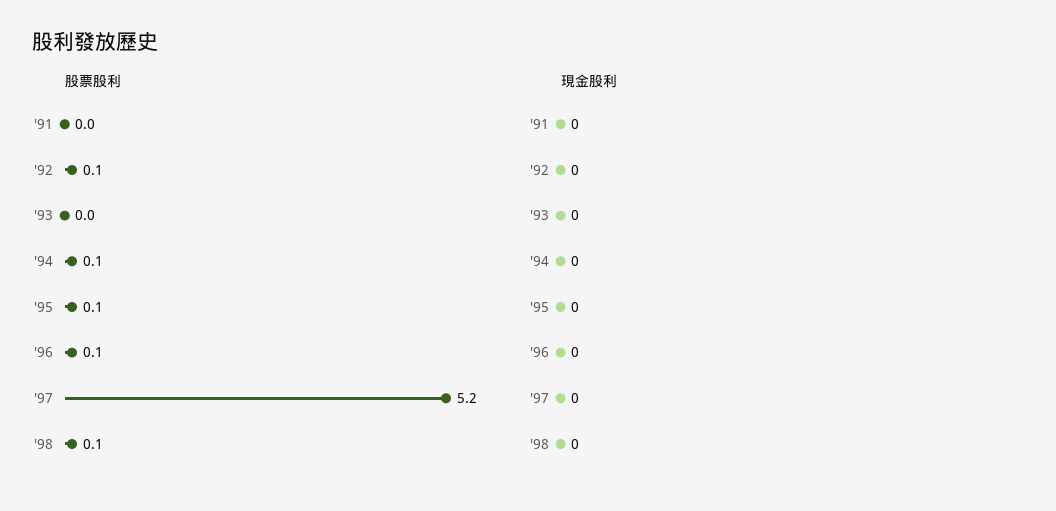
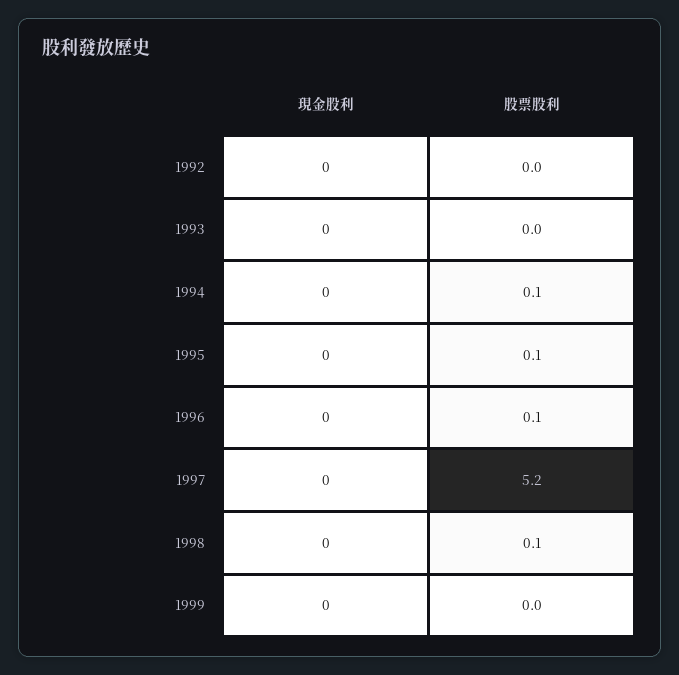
股票股利, '91: 0 -> none
股票股利, '92: 0.1 -> 0
現金股利, '91: 0 -> none
現金股利, 1999: none -> 0
股票股利, 1999: none -> 0

